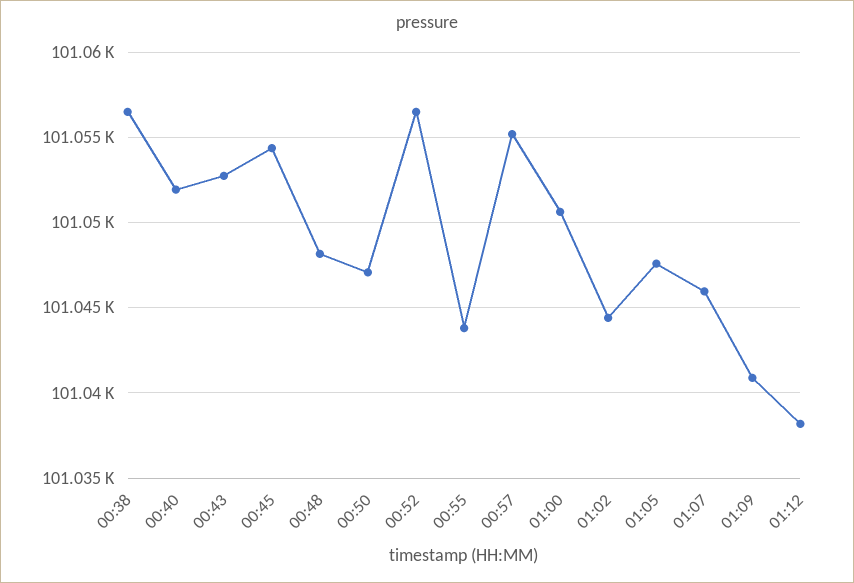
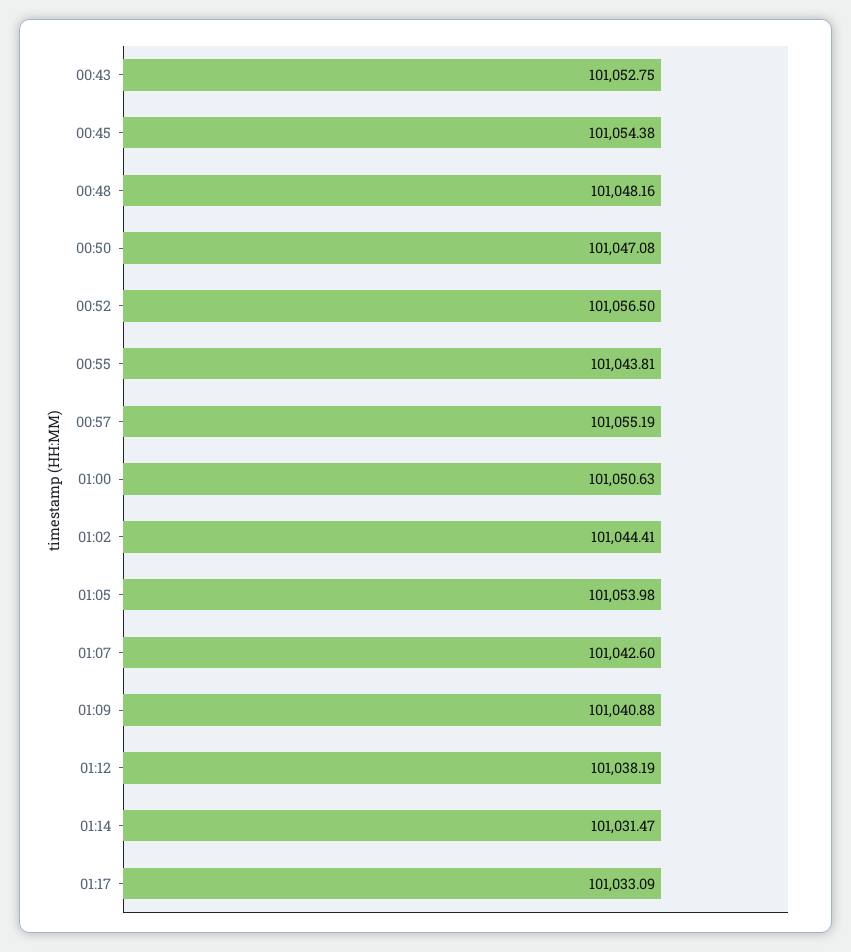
00:38: 101056.5 -> none
00:40: 101052 -> none
01:05: 101047.5 -> 101053.98
01:07: 101046 -> 101042.6
01:14: none -> 101031.47
01:17: none -> 101033.09

